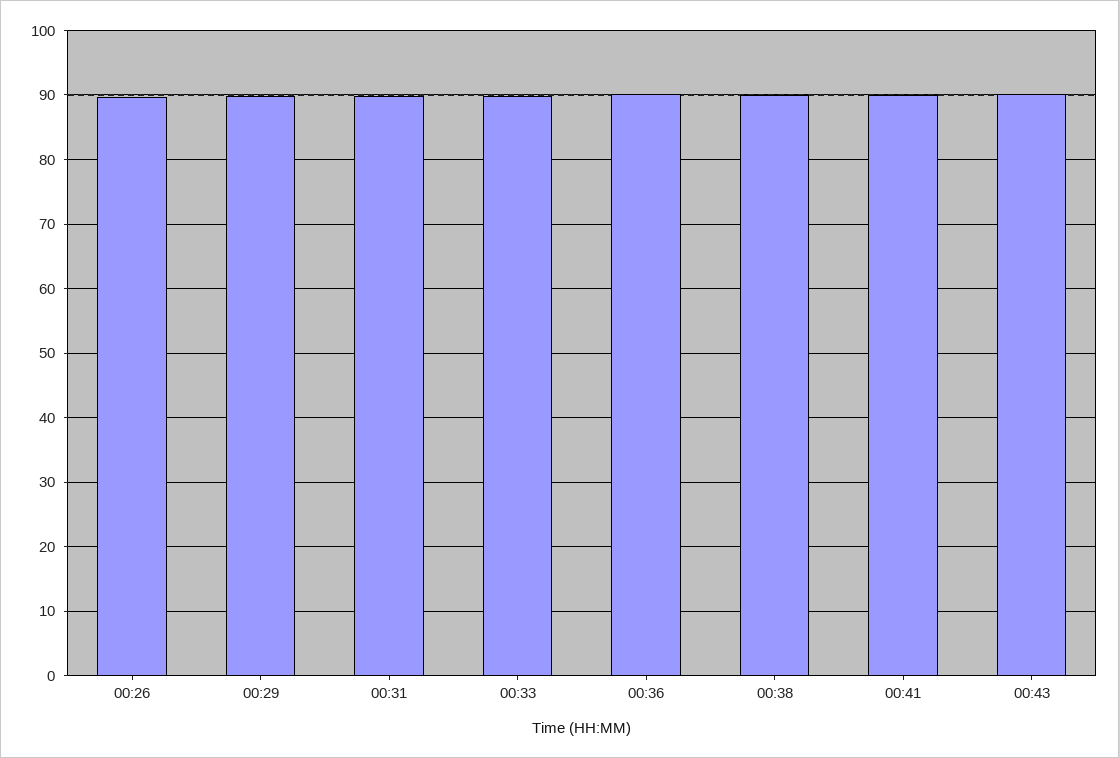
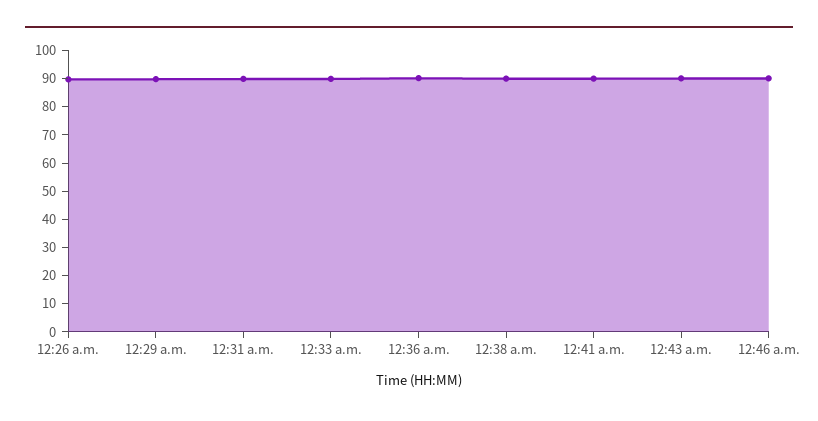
12:46 a.m.: none -> 90

